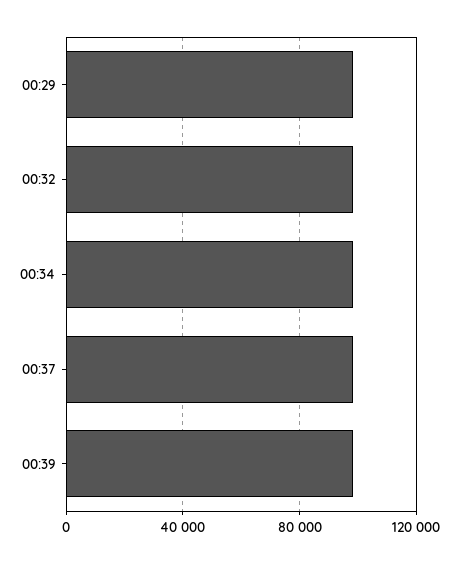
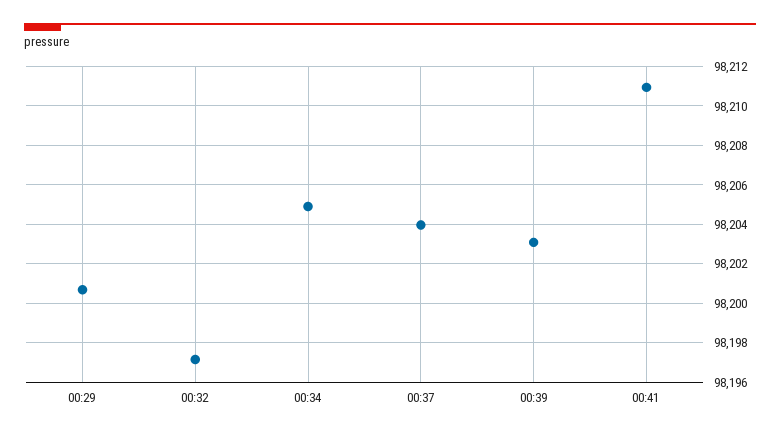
00:41: none -> 98211

